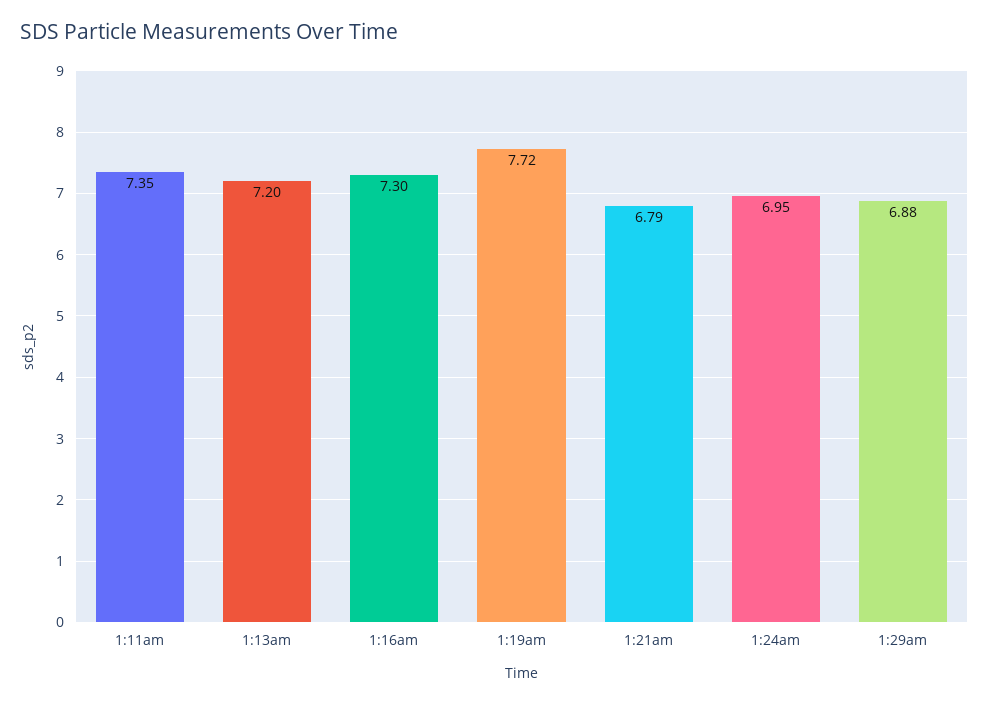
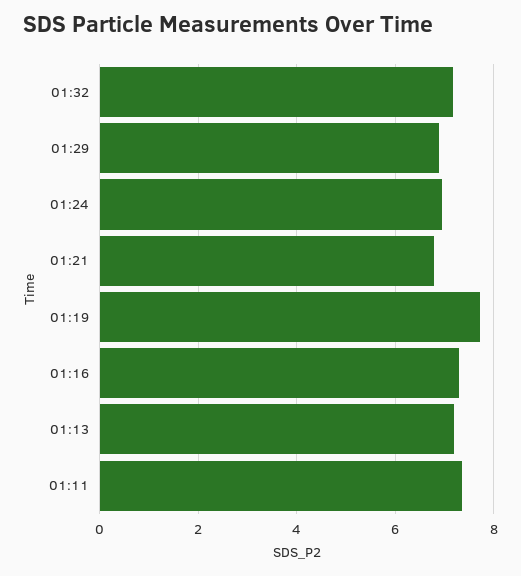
01:32: none -> 7.2

